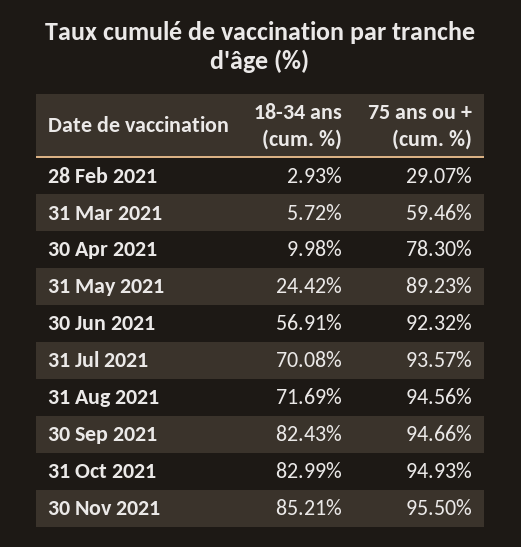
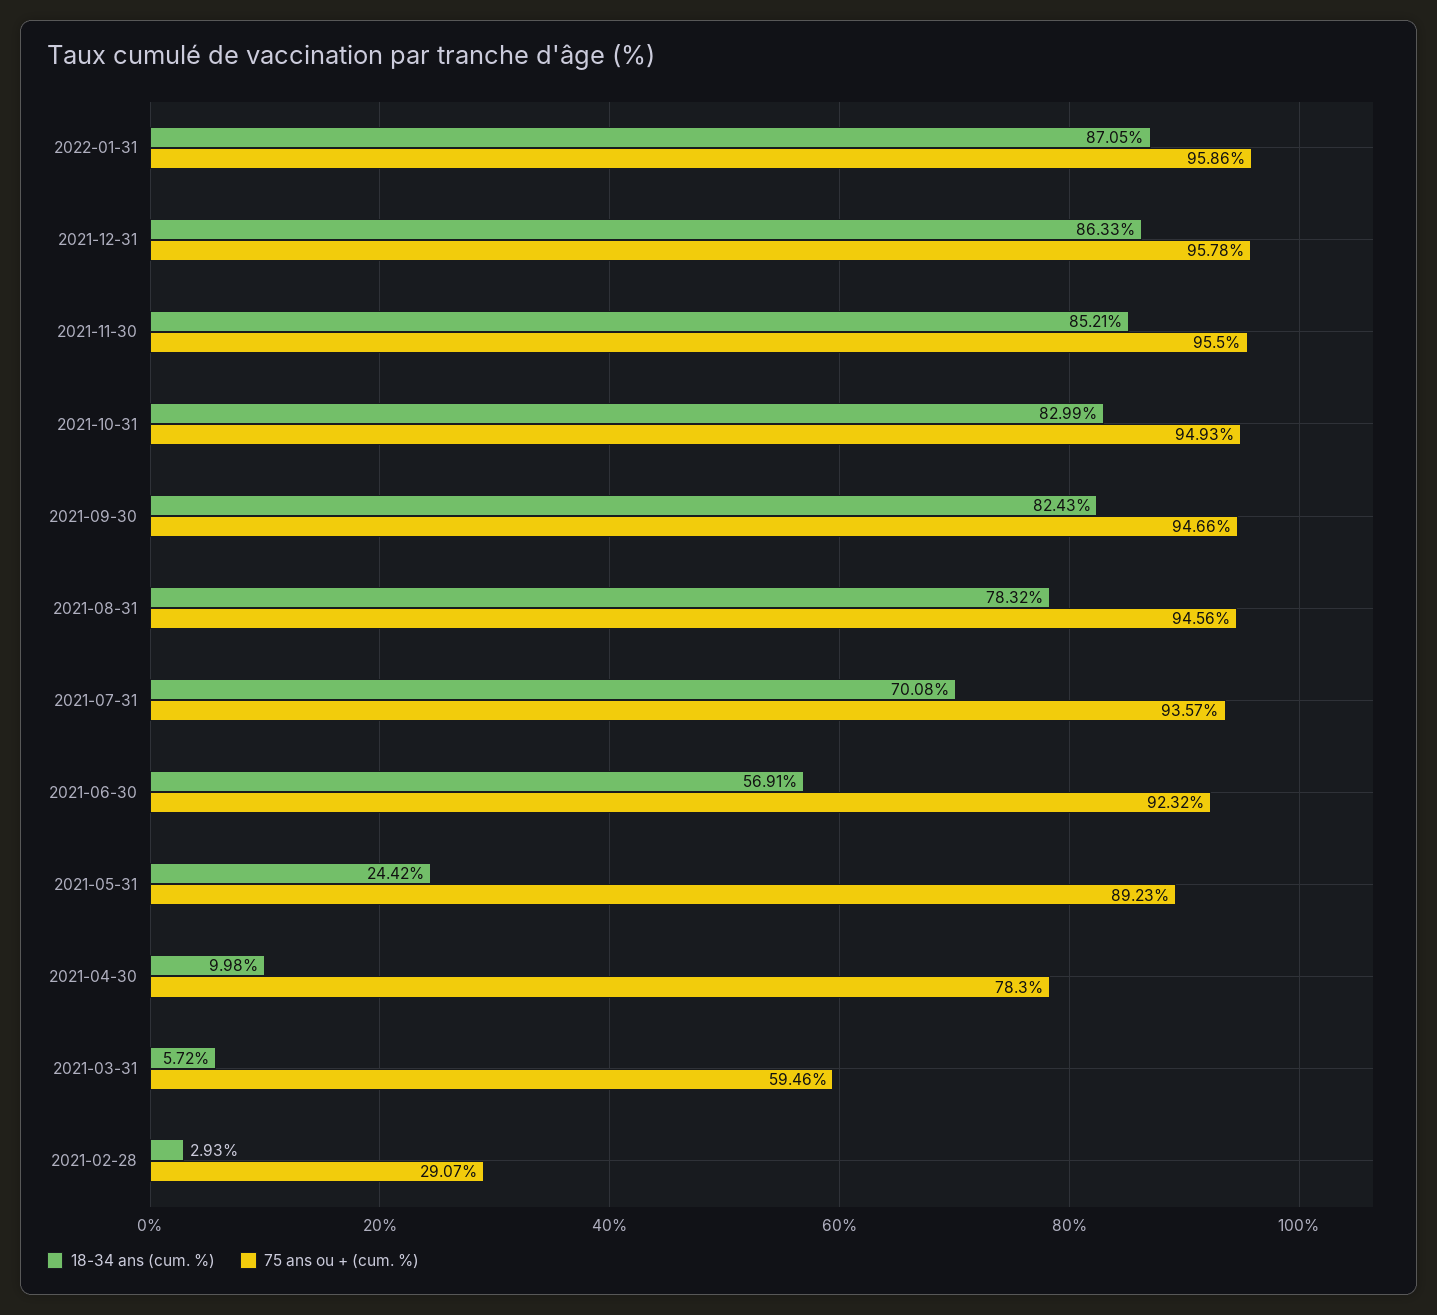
18-34 ans (cum. %), 31 Aug 2021: 71.69 -> 78.32
18-34 ans (cum. %), 2022-01-31: none -> 87.05
75 ans ou + (cum. %), 2022-01-31: none -> 95.86
18-34 ans (cum. %), 2021-12-31: none -> 86.33
75 ans ou + (cum. %), 2021-12-31: none -> 95.78

